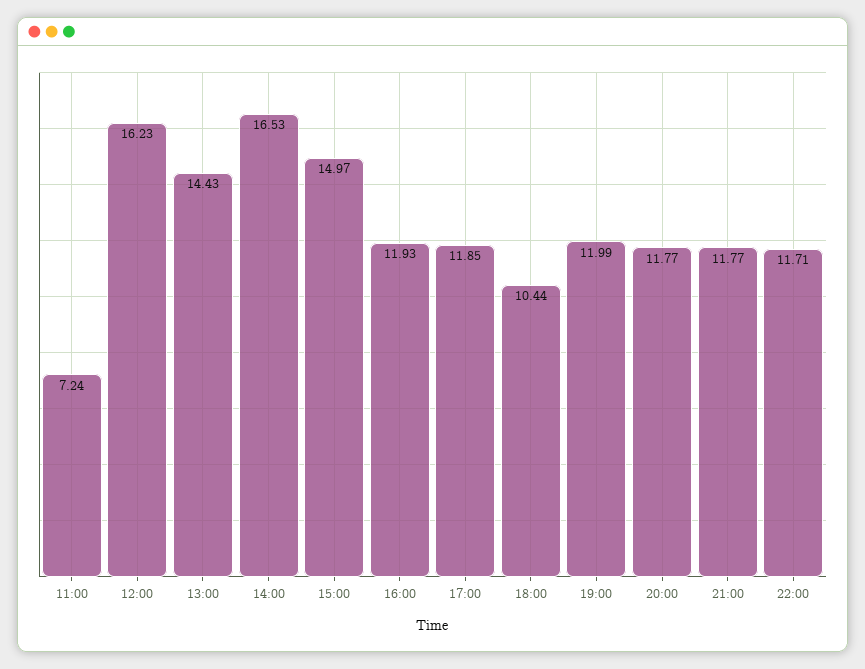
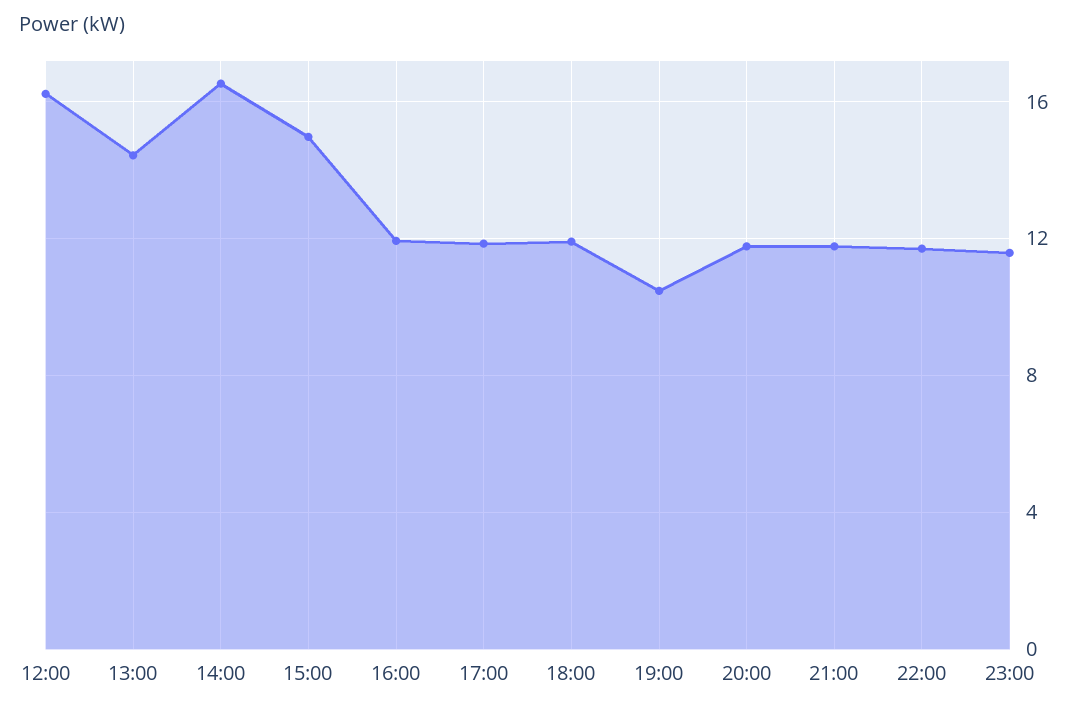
11:00: 7.24 -> none
18:00: 10.44 -> 12
19:00: 11.99 -> 10.5
23:00: none -> 11.5

